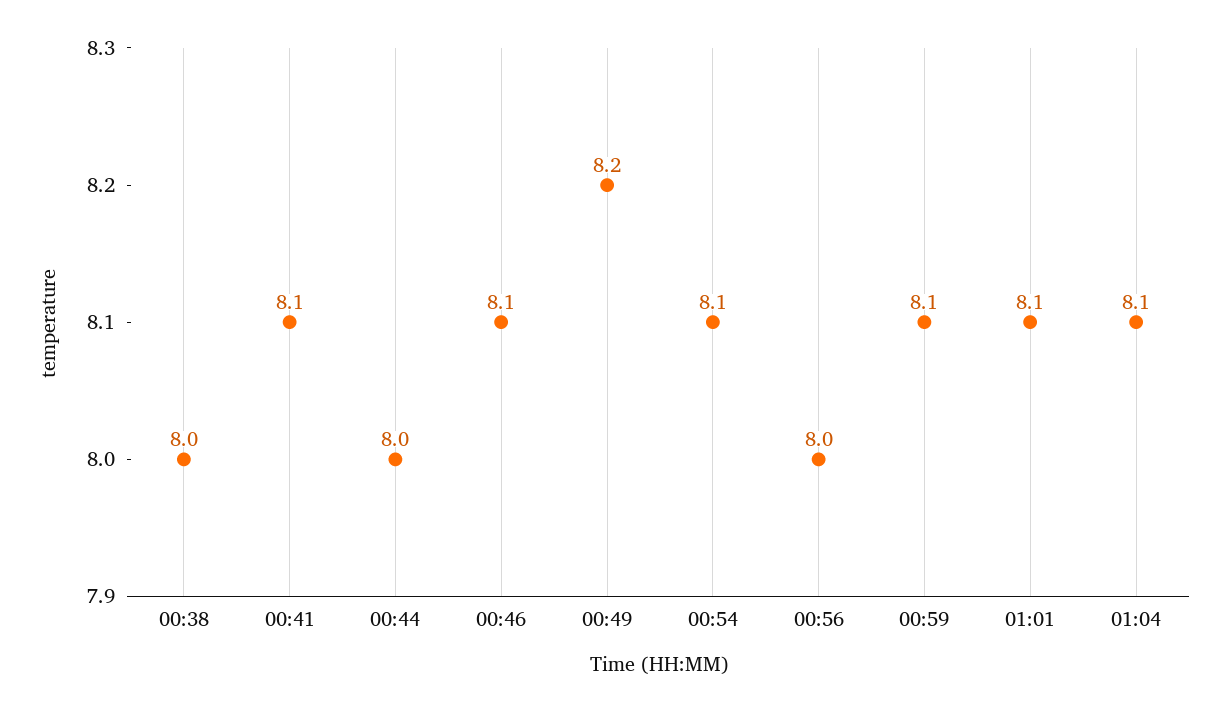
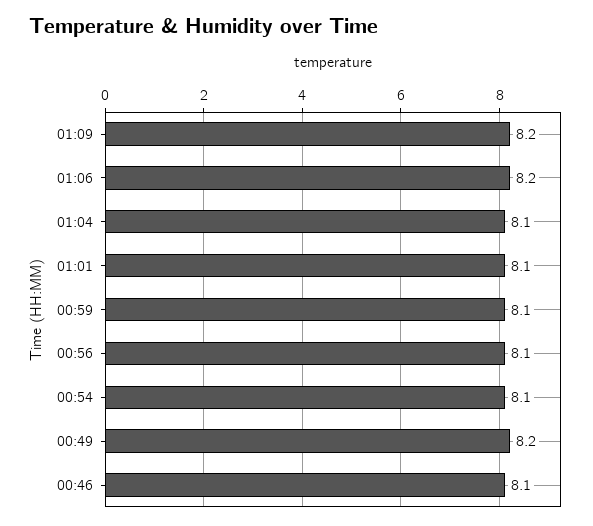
00:38: 8 -> none
00:41: 8.1 -> none
00:44: 8 -> none
00:56: 8 -> 8.1
01:09: none -> 8.2
01:06: none -> 8.2

